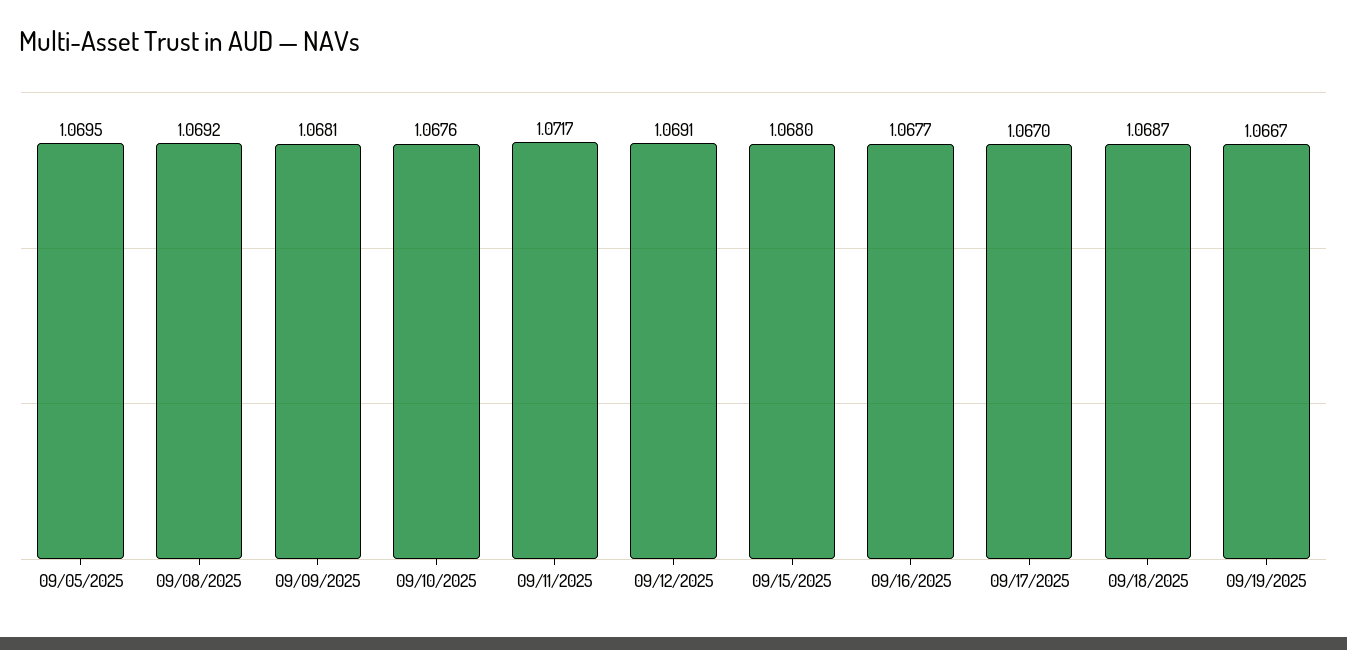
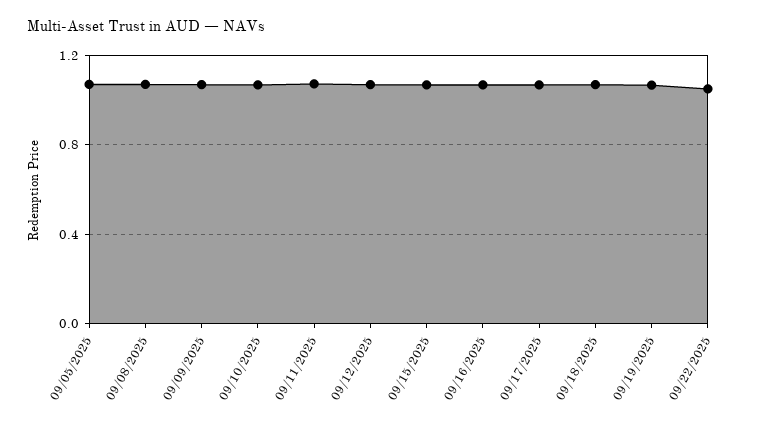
09/22/2025: none -> 1.05

